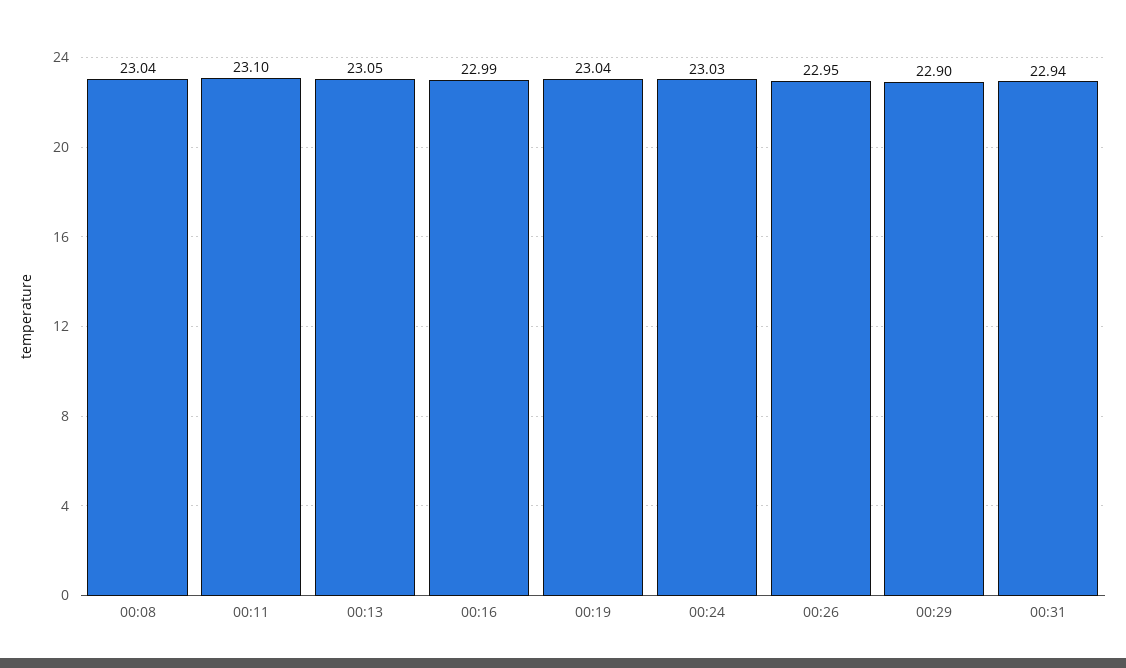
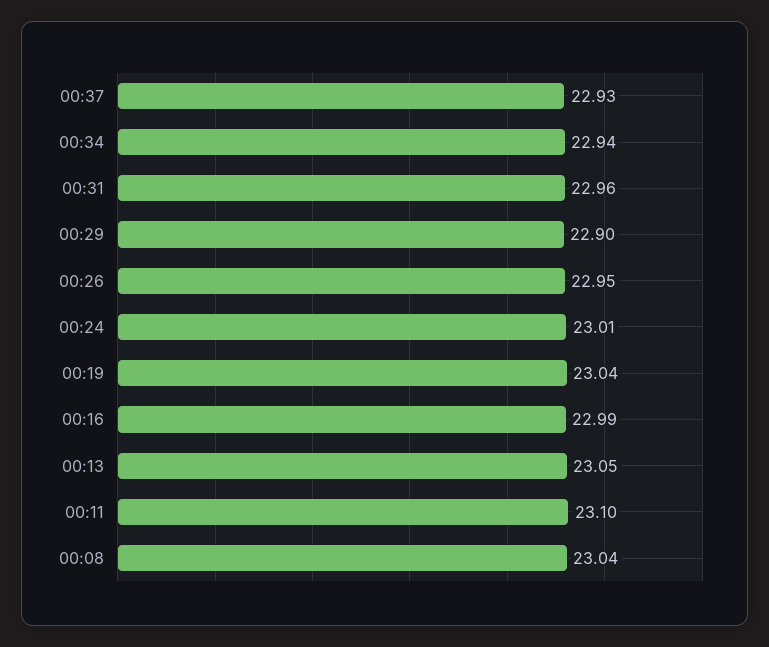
00:24: 23.03 -> 23.01
00:31: 22.94 -> 22.96
00:37: none -> 22.93
00:34: none -> 22.94

